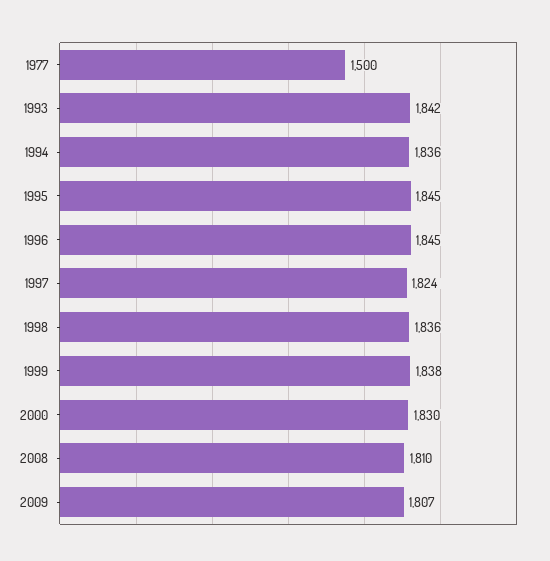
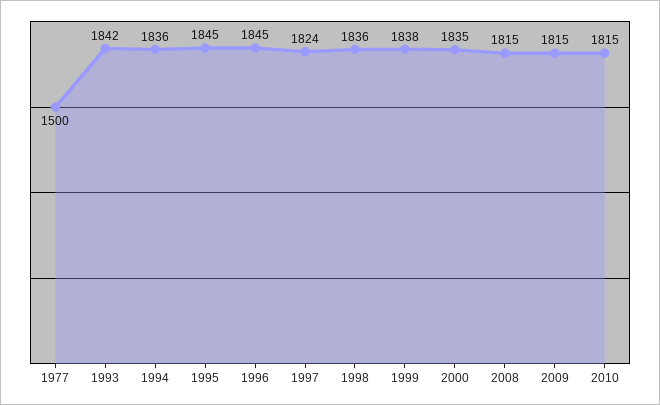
2000: 1830 -> 1835
2008: 1810 -> 1815
2009: 1807 -> 1815
2010: none -> 1815

